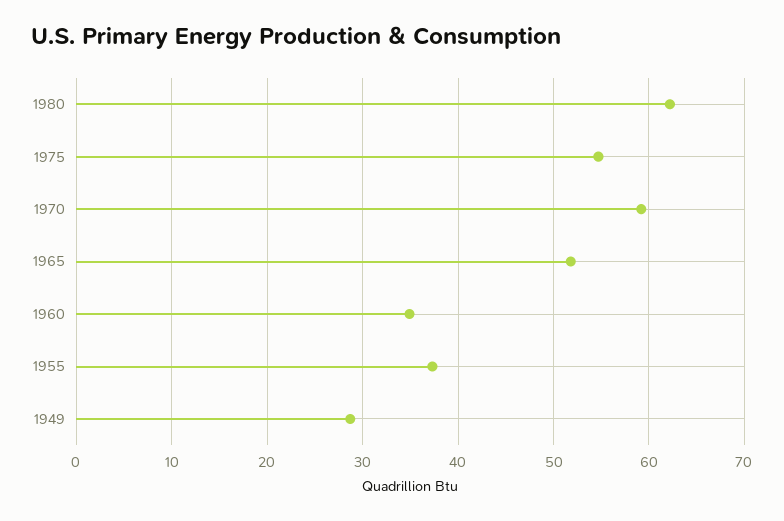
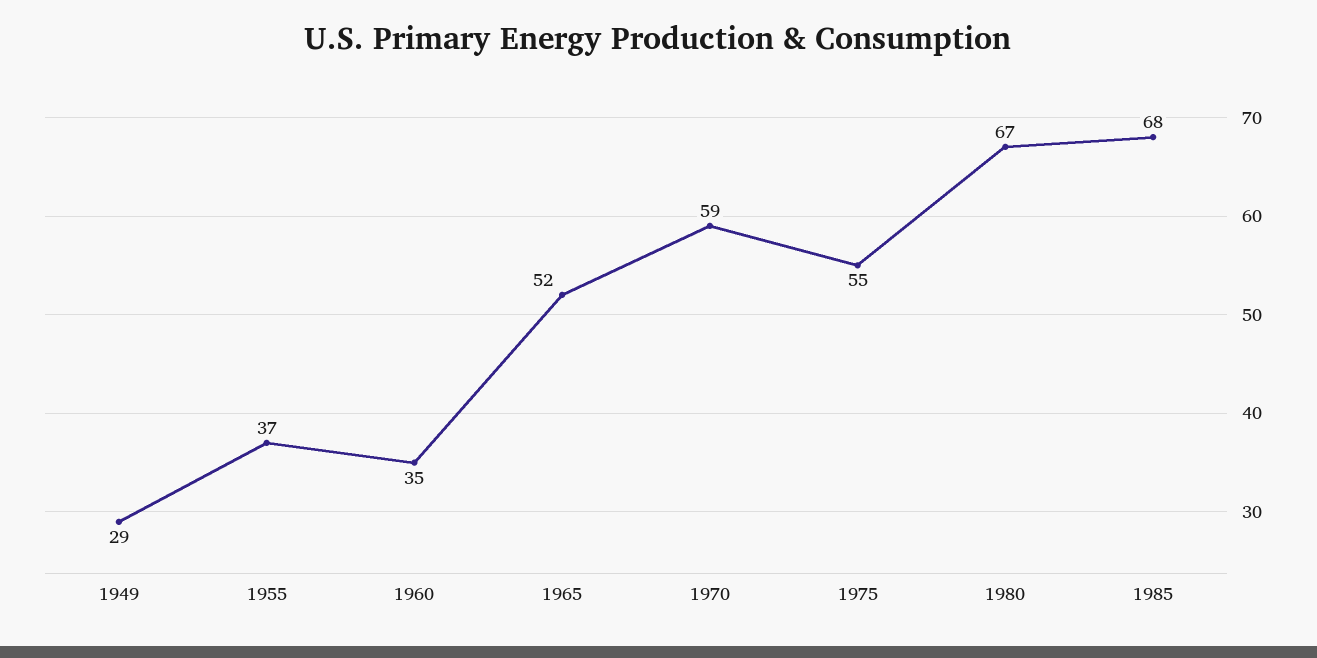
1980: 62 -> 67
1985: none -> 68

